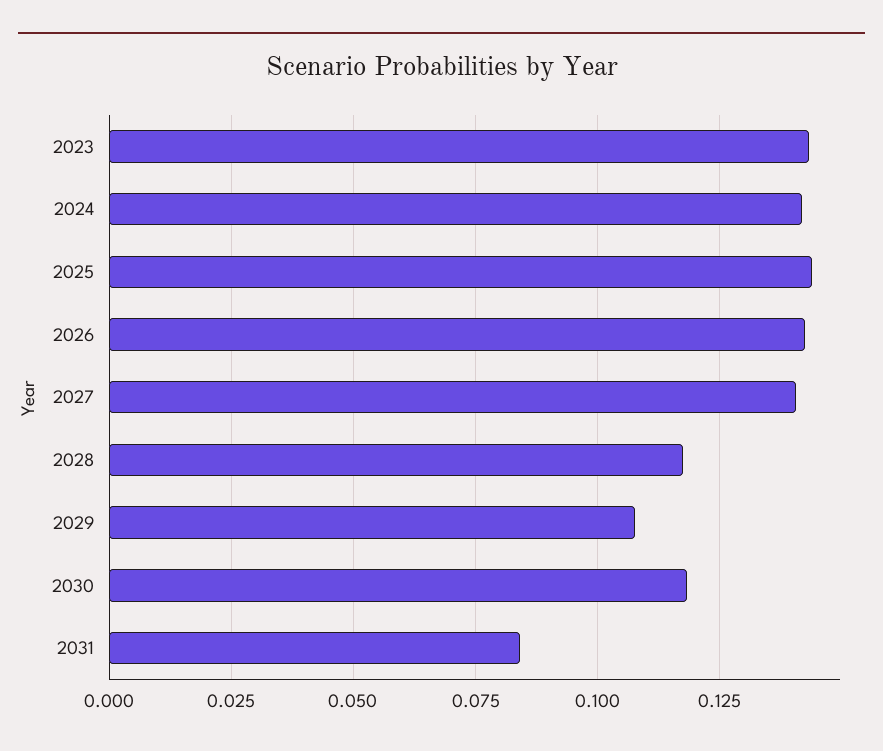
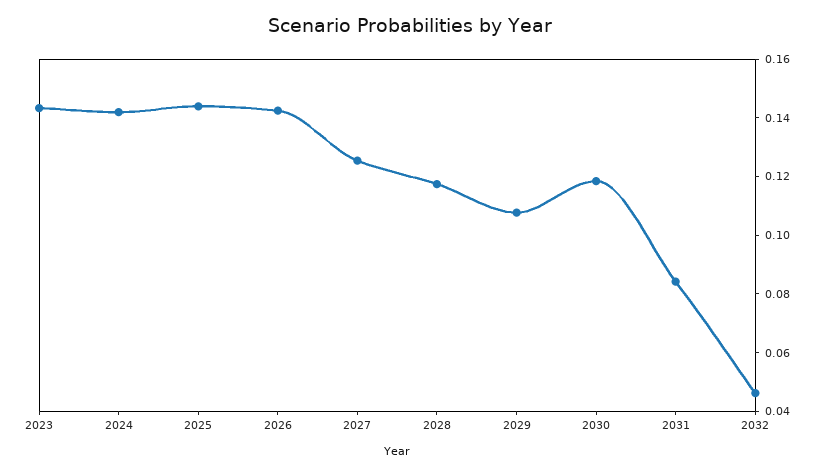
2027: 0.14 -> 0.125
2032: none -> 0.045

